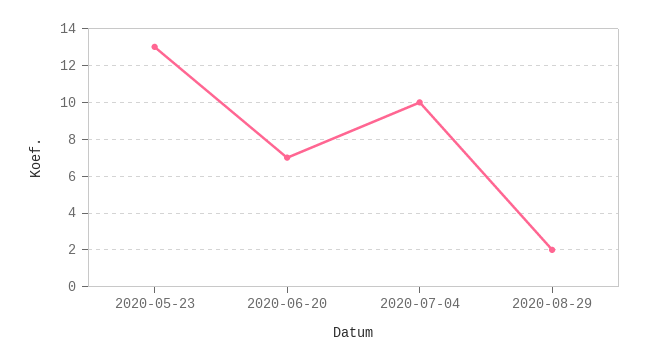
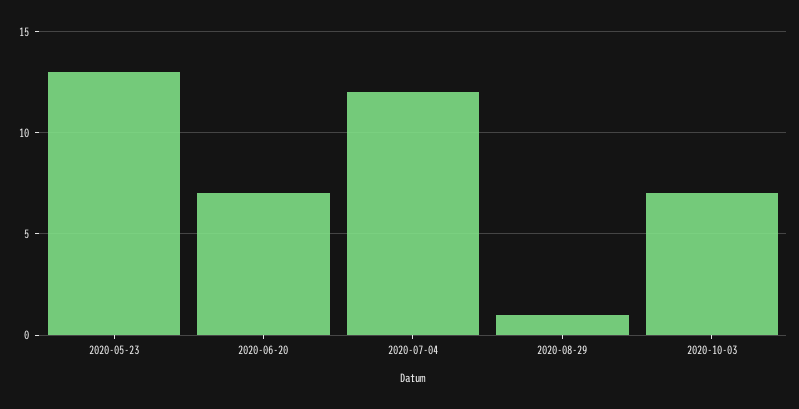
2020-07-04: 10 -> 12
2020-08-29: 2 -> 1
2020-10-03: none -> 7

